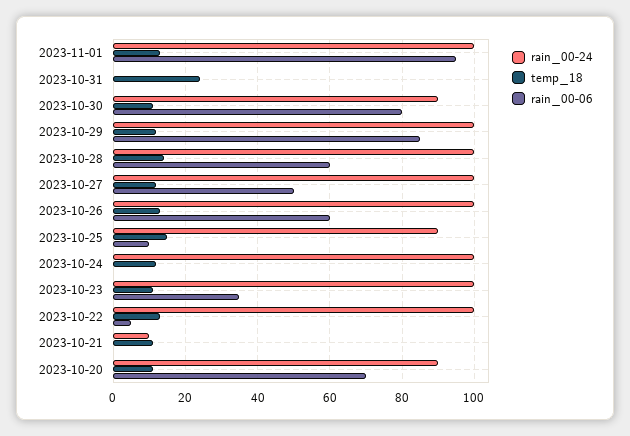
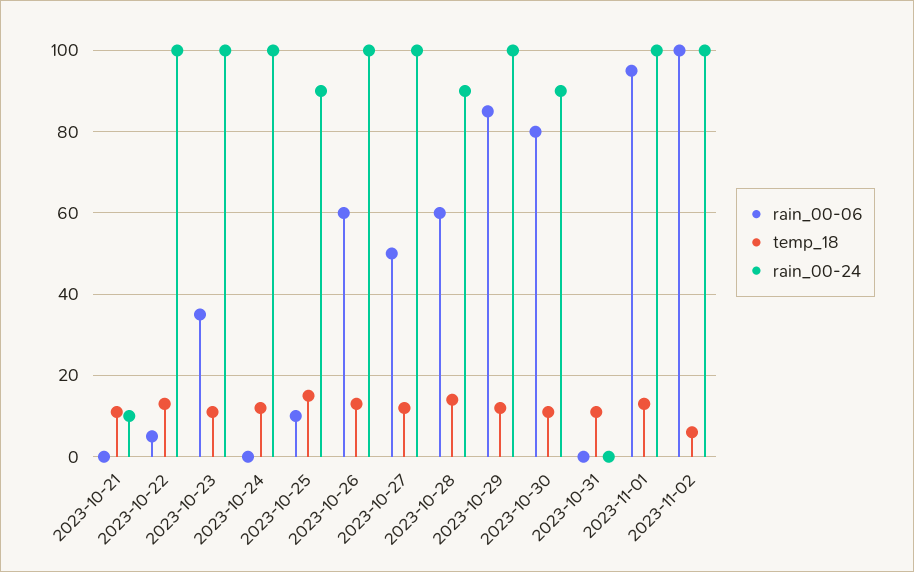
temp_18, 2023-10-31: 25 -> 10
rain_00-24, 2023-10-28: 100 -> 90
rain_00-24, 2023-10-20: 90 -> none
temp_18, 2023-10-20: 10 -> none
rain_00-06, 2023-10-20: 70 -> none
rain_00-06, 2023-11-02: none -> 100
temp_18, 2023-11-02: none -> 5
rain_00-24, 2023-11-02: none -> 100

